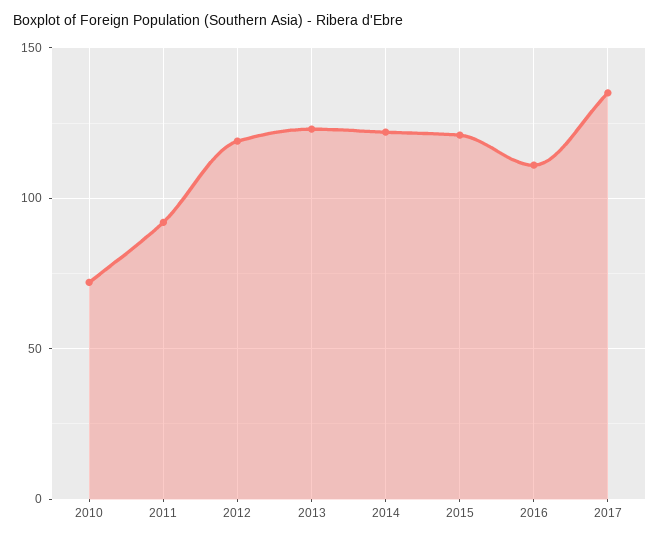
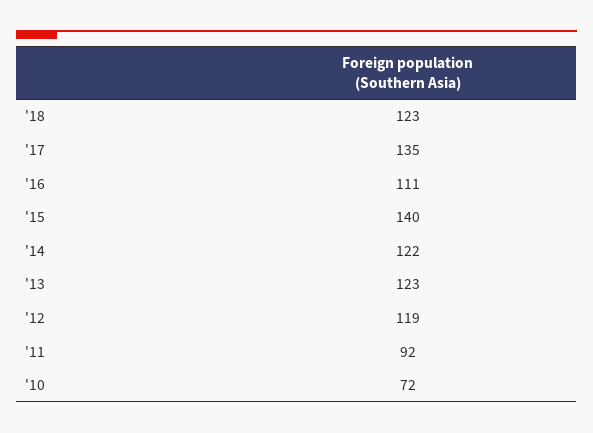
2015: 120 -> 140
'18: none -> 123

